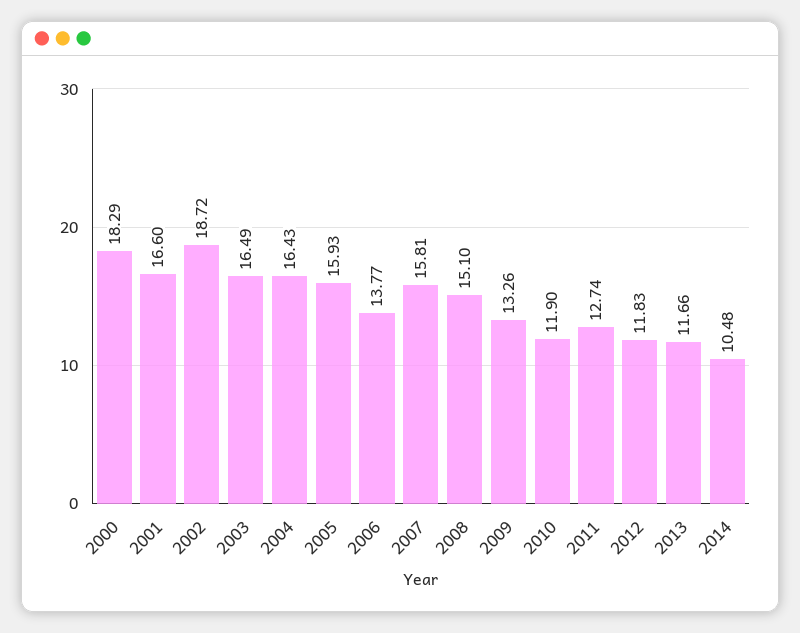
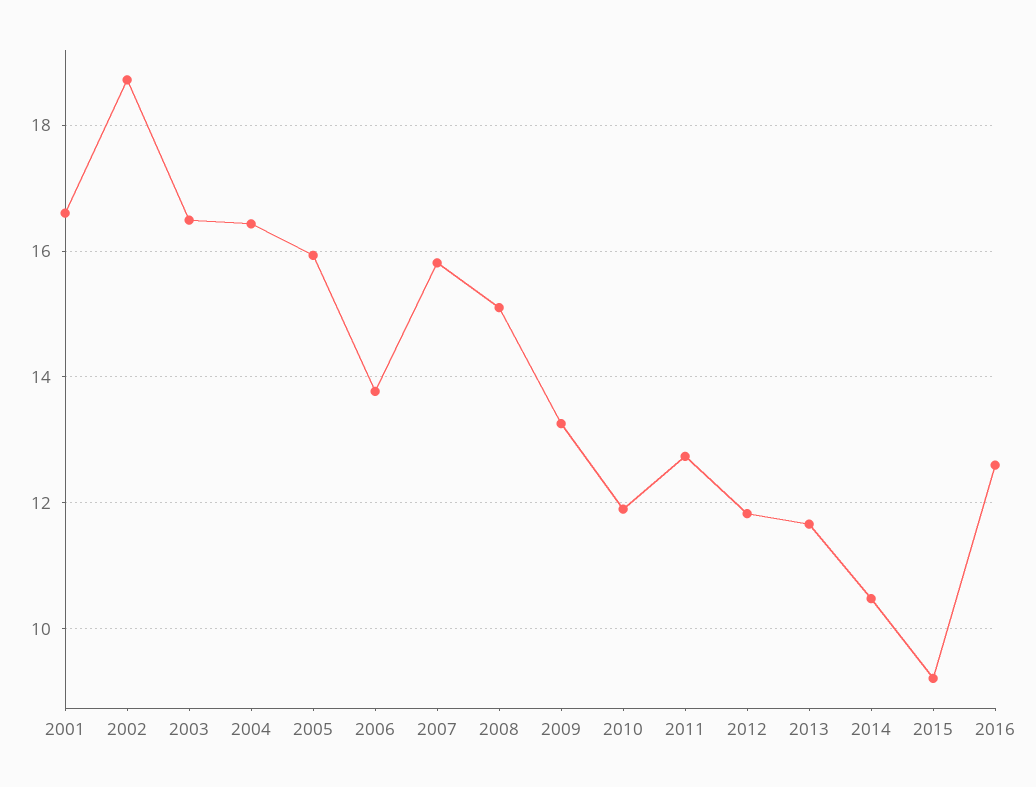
2000: 18.29 -> none
2015: none -> 9.2
2016: none -> 12.6

